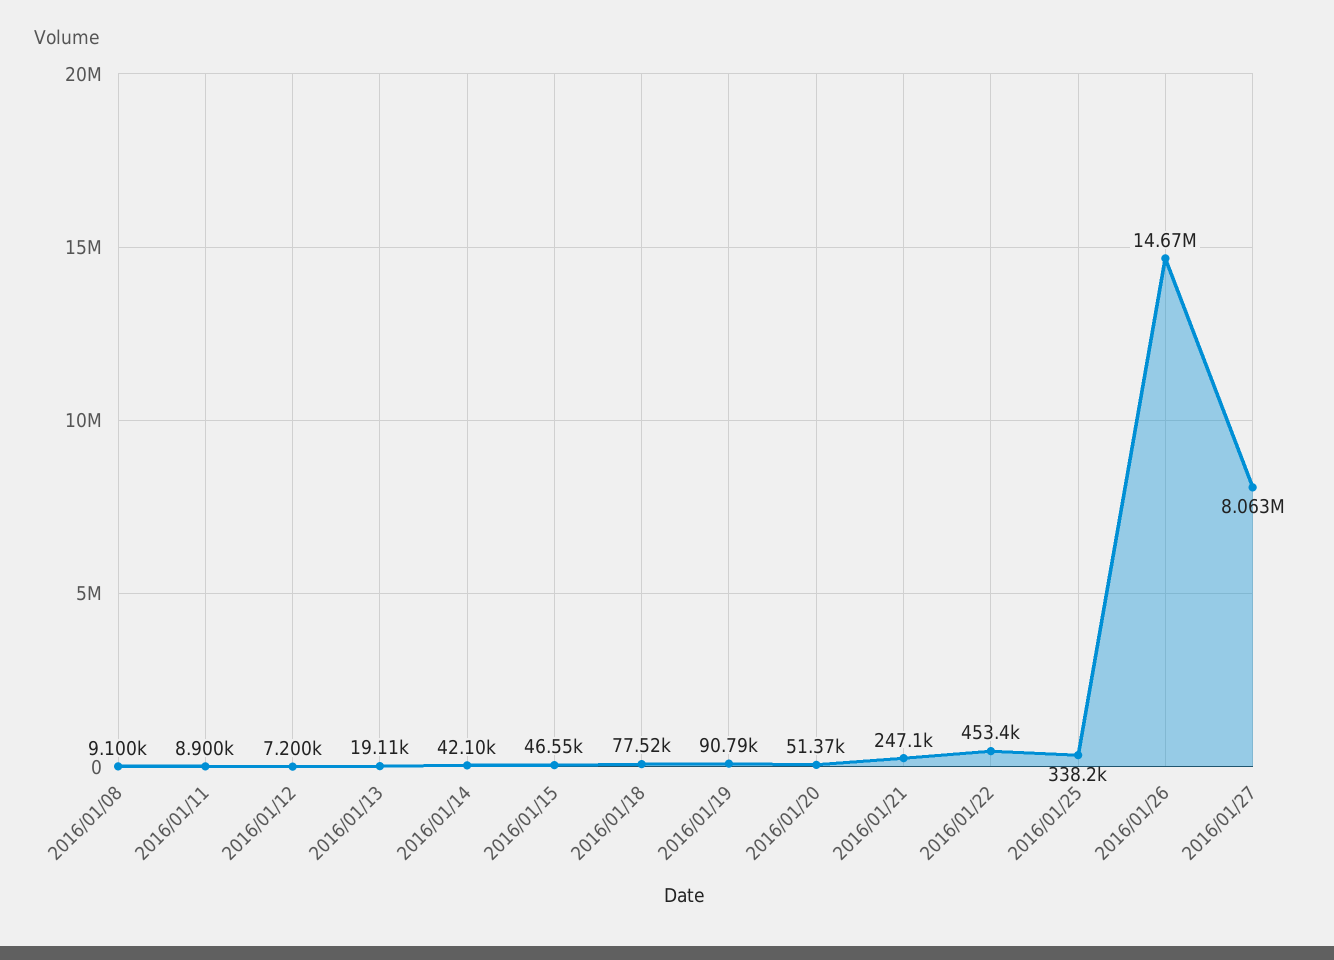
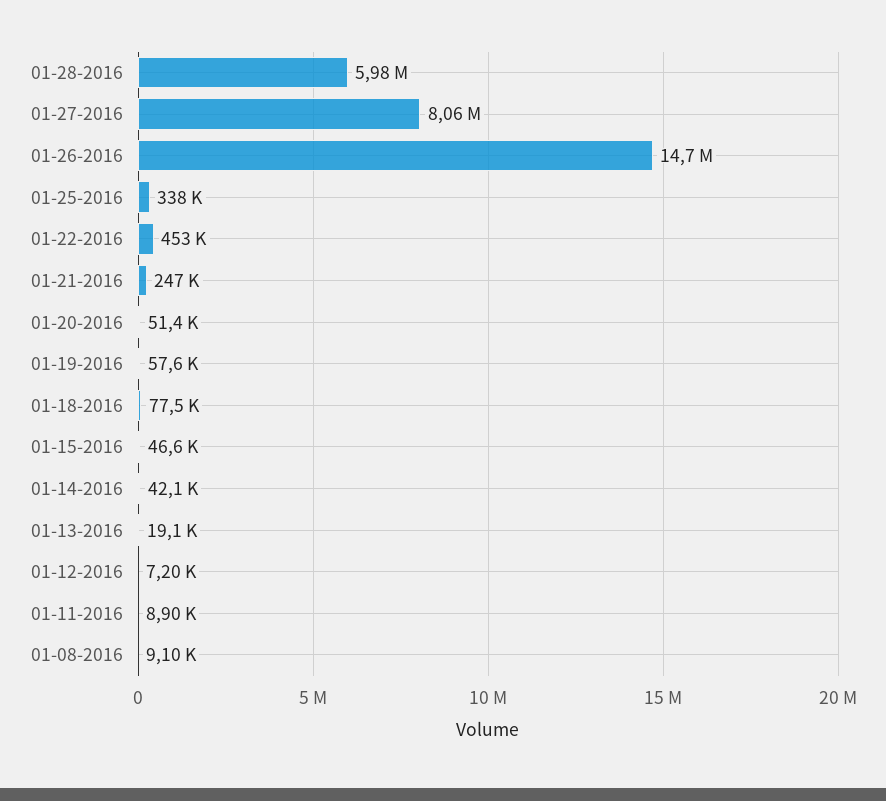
2016/01/19: 90790 -> 57600
01-28-2016: none -> 5980000

